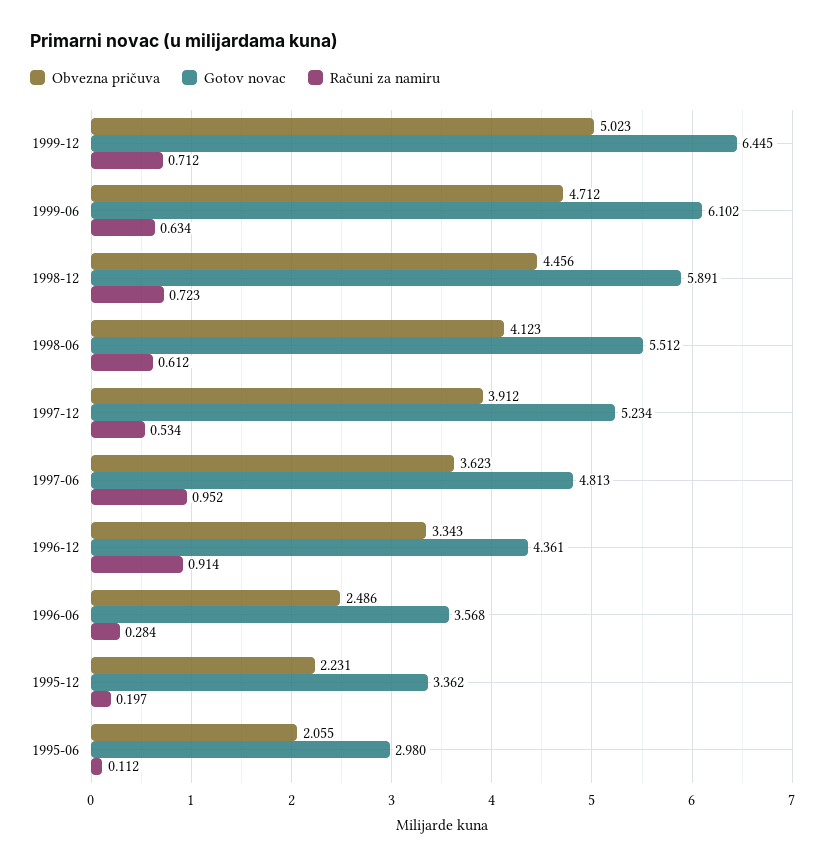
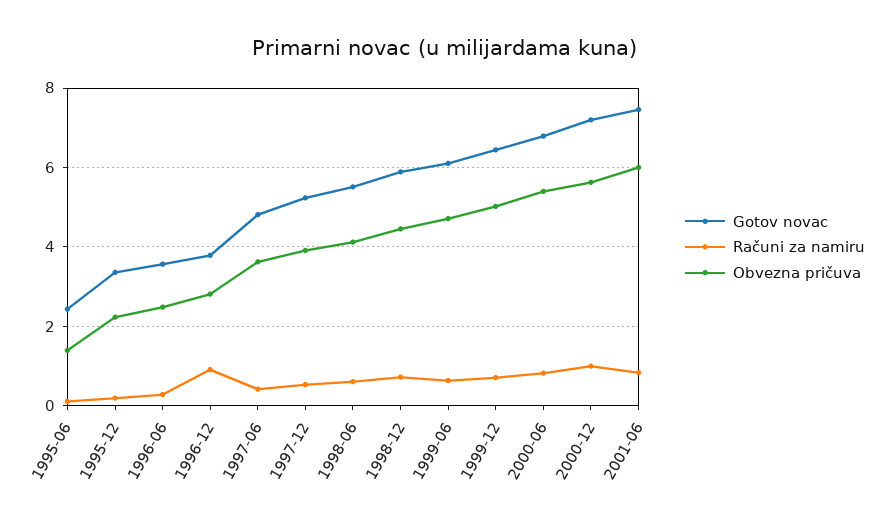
Računi za namiru, 1997-06: 0.952 -> 0.4
Obvezna pričuva, 1996-12: 3.343 -> 2.8
Gotov novac, 1996-12: 4.361 -> 3.8
Obvezna pričuva, 1995-06: 2.055 -> 1.4
Gotov novac, 1995-06: 2.98 -> 2.4
Gotov novac, 2000-06: none -> 6.8
Računi za namiru, 2000-06: none -> 0.8
Obvezna pričuva, 2000-06: none -> 5.4
Gotov novac, 2000-12: none -> 7.2
Računi za namiru, 2000-12: none -> 1
Obvezna pričuva, 2000-12: none -> 5.6
Gotov novac, 2001-06: none -> 7.4
Računi za namiru, 2001-06: none -> 0.8
Obvezna pričuva, 2001-06: none -> 6

